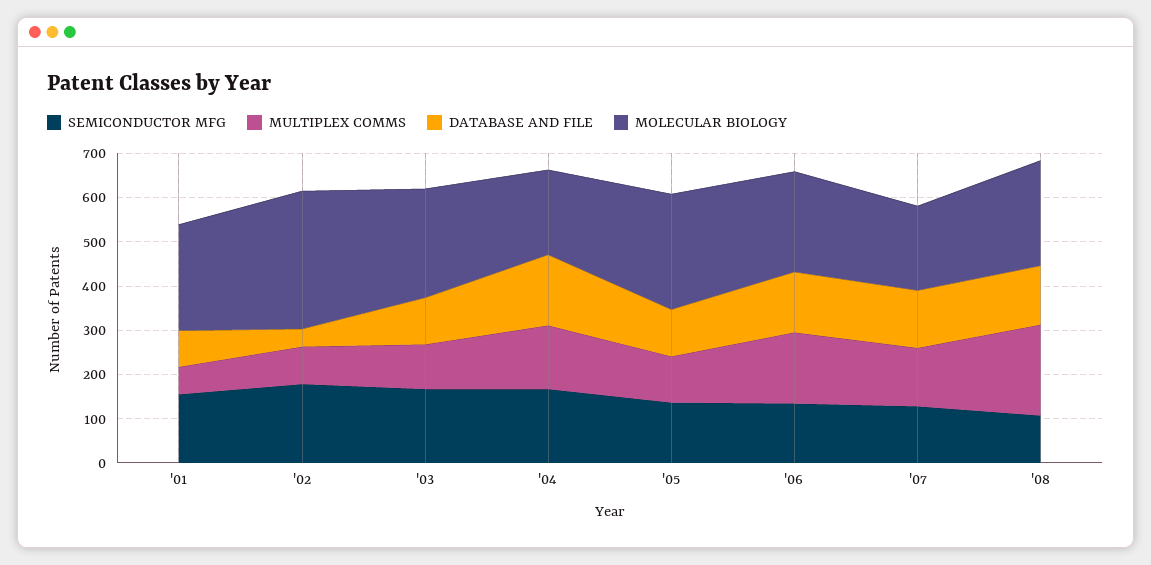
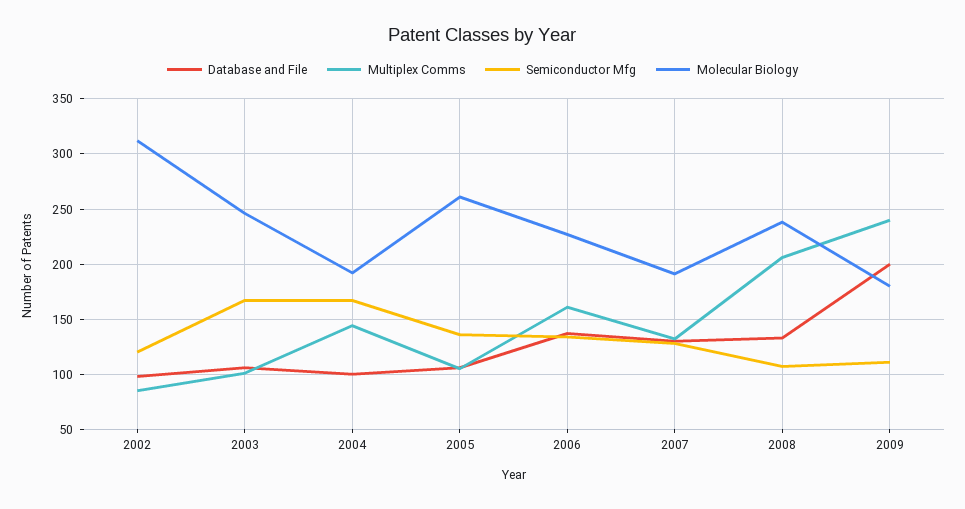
SEMICONDUCTOR MFG, '01: 160 -> none
MULTIPLEX COMMS, '01: 60 -> none
DATABASE AND FILE, '01: 80 -> none
MOLECULAR BIOLOGY, '01: 240 -> none
SEMICONDUCTOR MFG, '02: 180 -> 120
DATABASE AND FILE, '02: 40 -> 100
DATABASE AND FILE, '04: 160 -> 100
DATABASE AND FILE, 2009: none -> 200
MULTIPLEX COMMS, 2009: none -> 240
SEMICONDUCTOR MFG, 2009: none -> 110
MOLECULAR BIOLOGY, 2009: none -> 180

